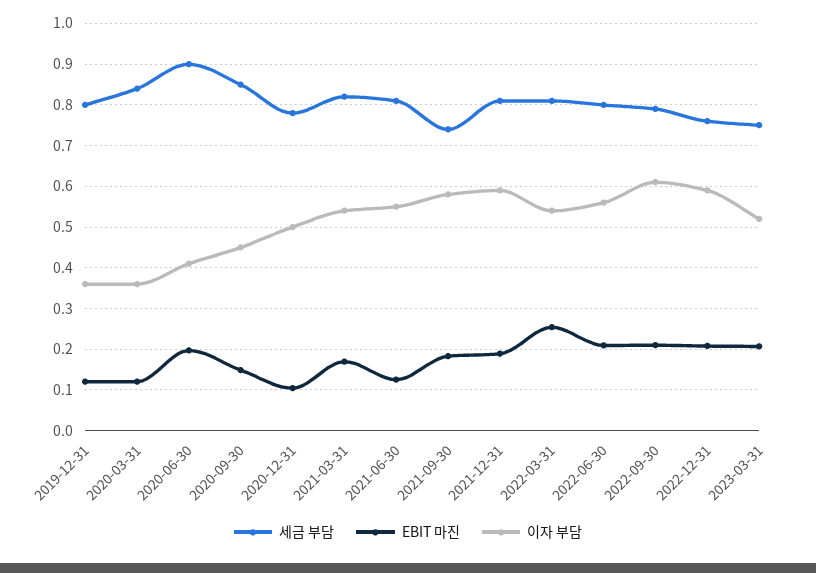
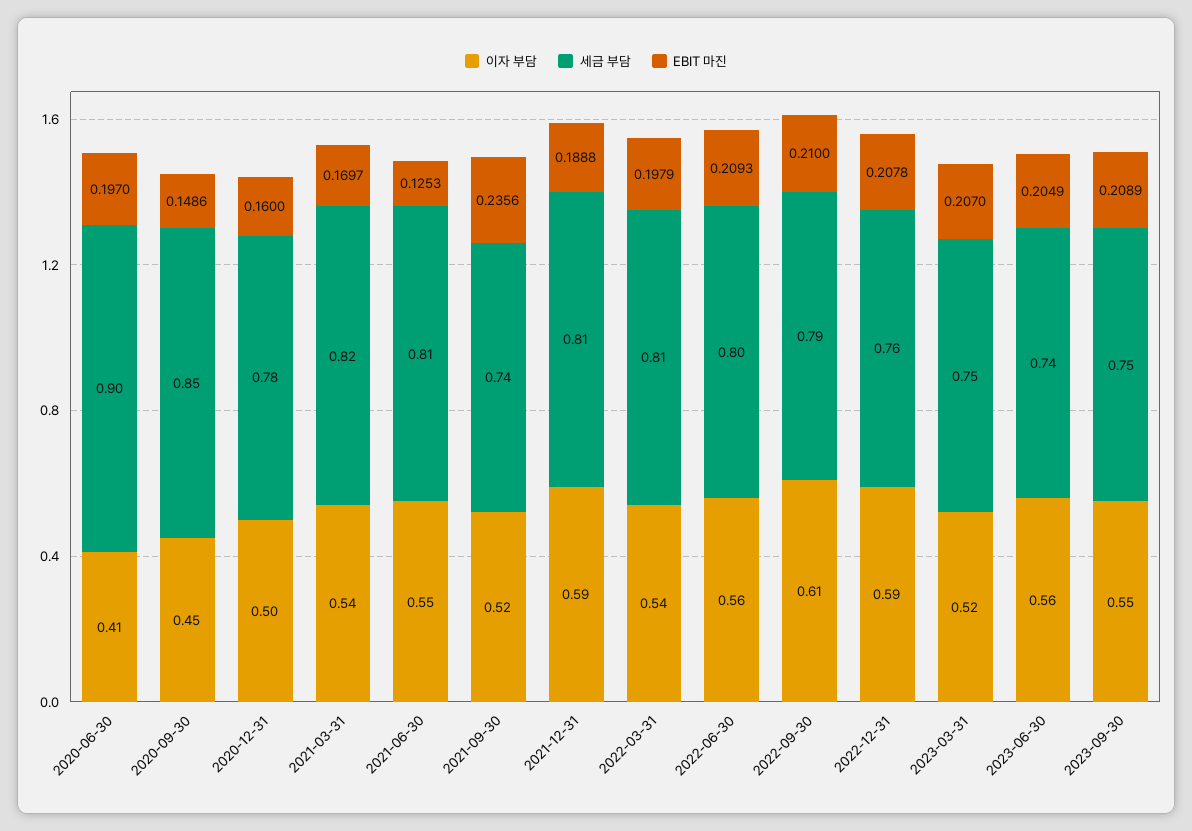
세금 부담, 2019-12-31: 0.8 -> none
EBIT 마진, 2019-12-31: 0.12 -> none
이자 부담, 2019-12-31: 0.36 -> none
세금 부담, 2020-03-31: 0.84 -> none
EBIT 마진, 2020-03-31: 0.12 -> none
이자 부담, 2020-03-31: 0.36 -> none
EBIT 마진, 2020-12-31: 0.1 -> 0.16
EBIT 마진, 2021-09-30: 0.18 -> 0.2356
이자 부담, 2021-09-30: 0.58 -> 0.52
EBIT 마진, 2022-03-31: 0.26 -> 0.1979
이자 부담, 2023-06-30: none -> 0.56
세금 부담, 2023-06-30: none -> 0.74
EBIT 마진, 2023-06-30: none -> 0.2049
이자 부담, 2023-09-30: none -> 0.55
세금 부담, 2023-09-30: none -> 0.75
EBIT 마진, 2023-09-30: none -> 0.2089

